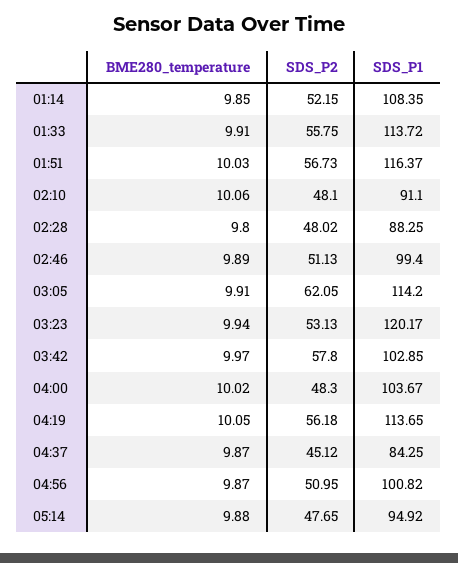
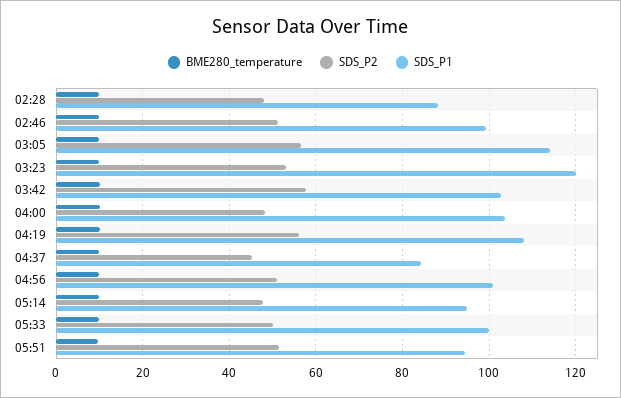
BME280_temperature, 01:14: 9.85 -> none
SDS_P2, 01:14: 52.15 -> none
SDS_P1, 01:14: 108.35 -> none
BME280_temperature, 01:33: 9.91 -> none
SDS_P2, 01:33: 55.75 -> none
SDS_P1, 01:33: 113.72 -> none
BME280_temperature, 01:51: 10.03 -> none
SDS_P2, 01:51: 56.73 -> none
SDS_P1, 01:51: 116.37 -> none
BME280_temperature, 02:10: 10.06 -> none
SDS_P2, 02:10: 48.1 -> none
SDS_P1, 02:10: 91.1 -> none
SDS_P2, 03:05: 62.05 -> 56
SDS_P1, 04:19: 113.65 -> 108
BME280_temperature, 05:33: none -> 10
SDS_P2, 05:33: none -> 50
SDS_P1, 05:33: none -> 100
BME280_temperature, 05:51: none -> 10
SDS_P2, 05:51: none -> 52
SDS_P1, 05:51: none -> 94

